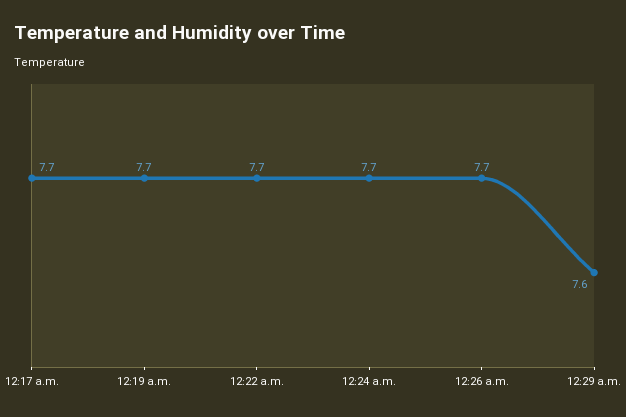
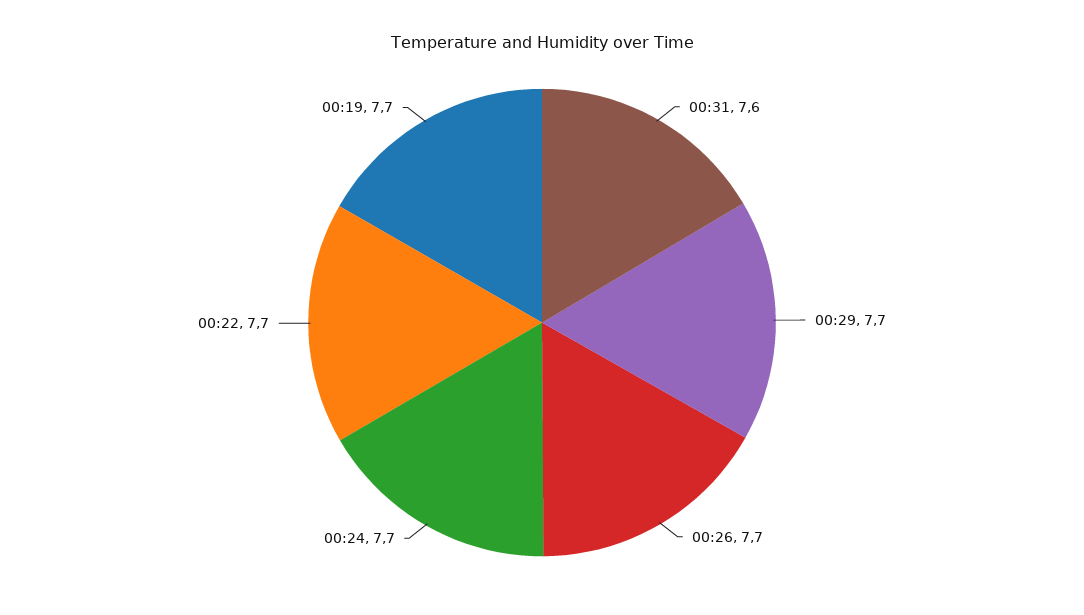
12:17 a.m.: 7.7 -> none
12:29 a.m.: 7.6 -> 7.7
00:31: none -> 7.6

